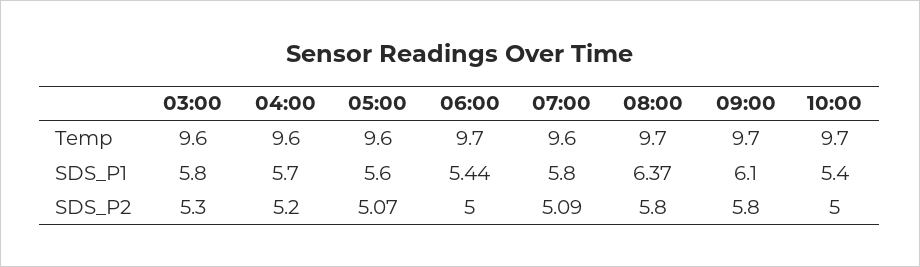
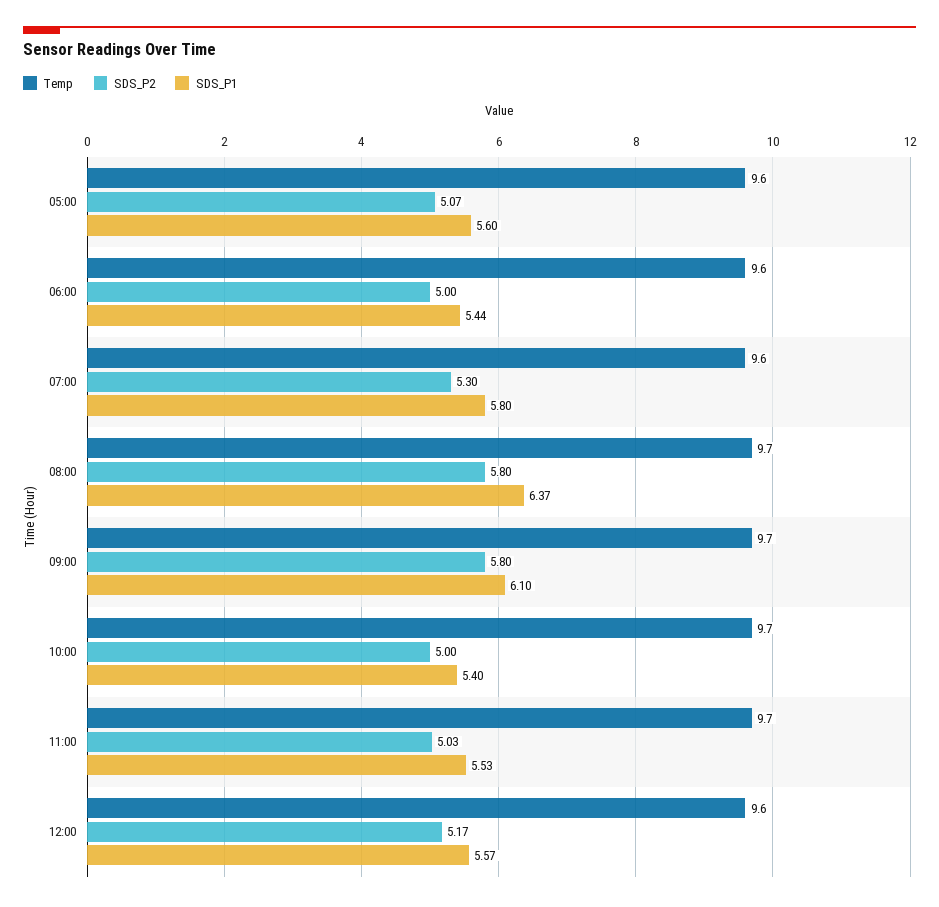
Temp, 03:00: 9.6 -> none
Temp, 04:00: 9.6 -> none
Temp, 06:00: 9.7 -> 9.6
SDS_P1, 03:00: 5.8 -> none
SDS_P1, 04:00: 5.7 -> none
SDS_P2, 03:00: 5.3 -> none
SDS_P2, 04:00: 5.2 -> none
SDS_P2, 07:00: 5.09 -> 5.3
Temp, 11:00: none -> 9.7
SDS_P2, 11:00: none -> 5.03
SDS_P1, 11:00: none -> 5.53
Temp, 12:00: none -> 9.6
SDS_P2, 12:00: none -> 5.17
SDS_P1, 12:00: none -> 5.57

